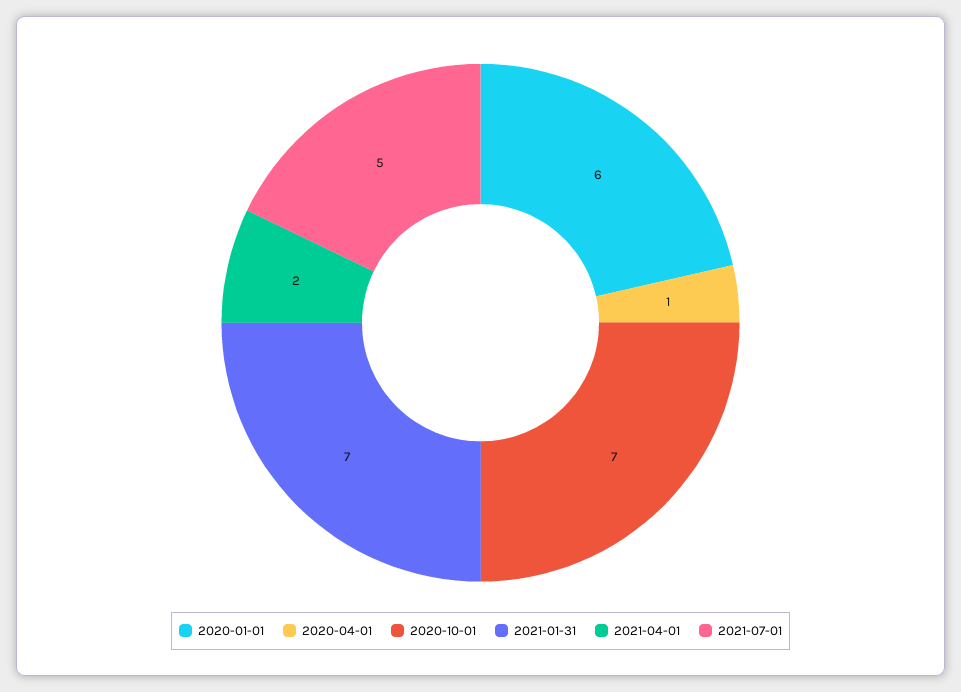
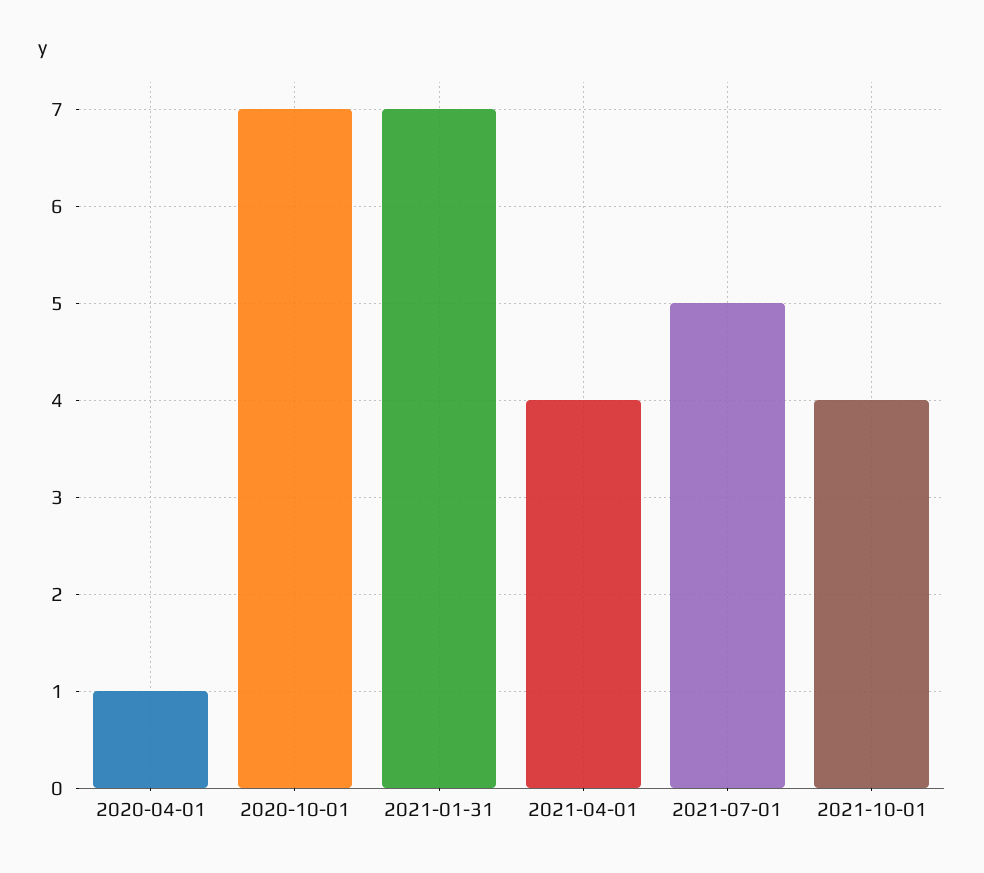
2020-01-01: 6 -> none
2021-04-01: 2 -> 4
2021-10-01: none -> 4

